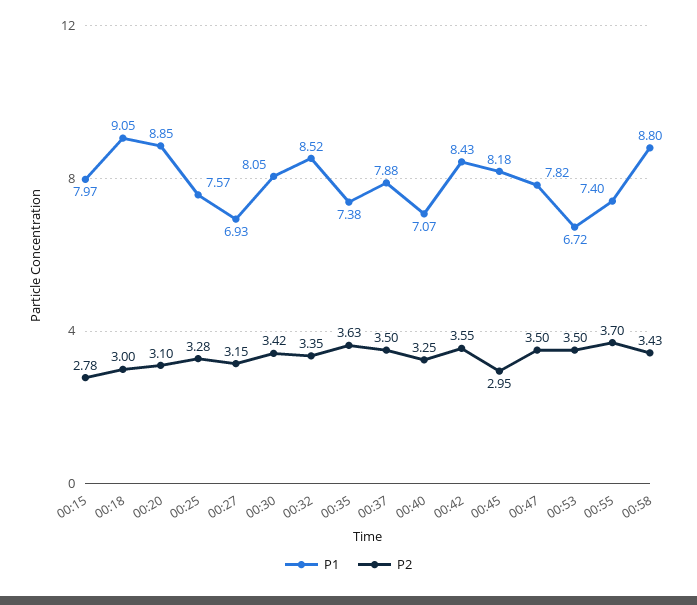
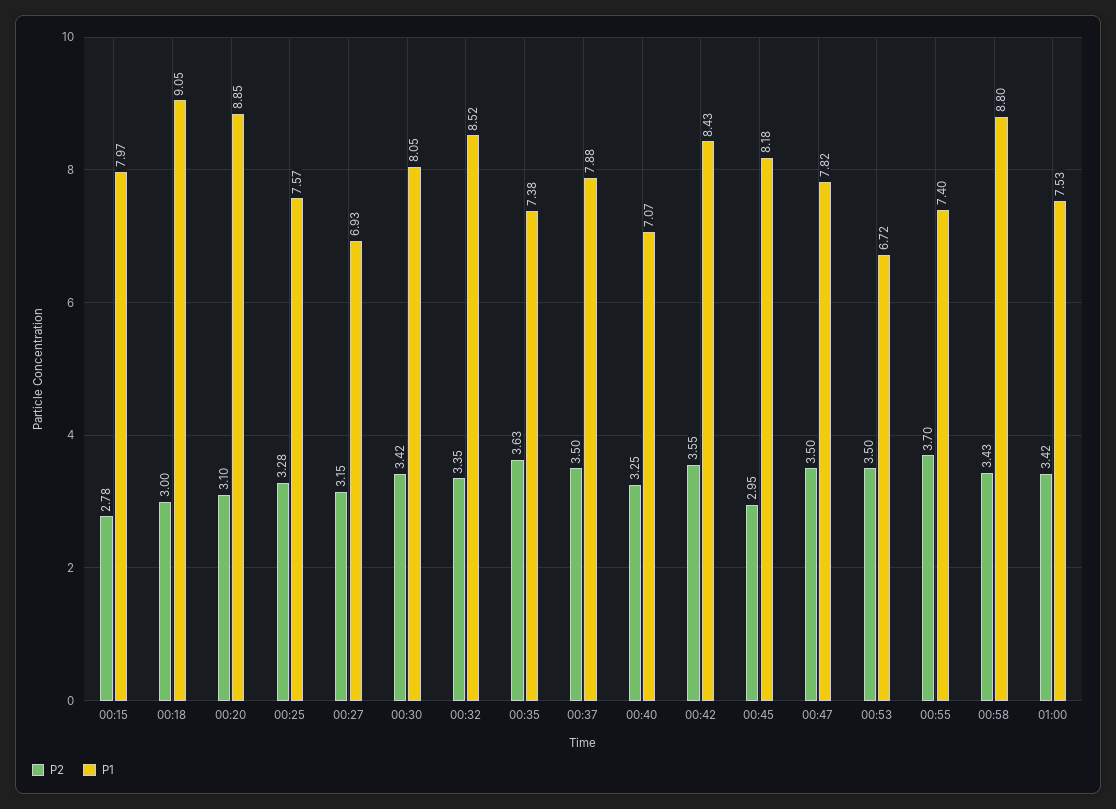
P2, 01:00: none -> 3.42
P1, 01:00: none -> 7.53

